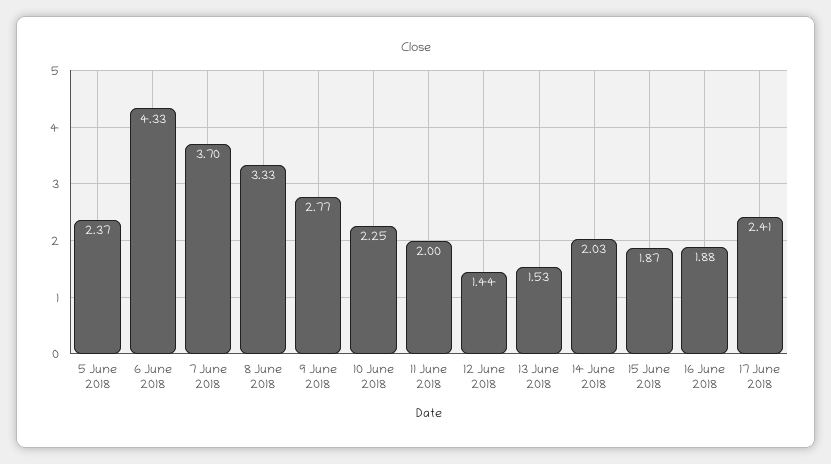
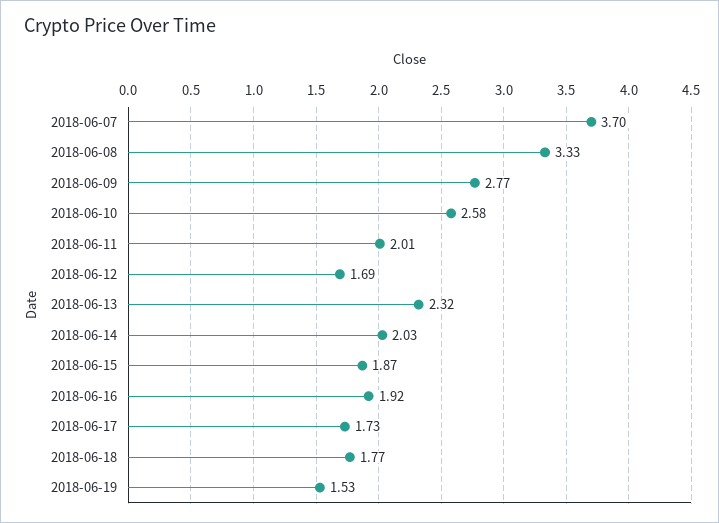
5 June 2018: 2.37 -> none
6 June 2018: 4.33 -> none
10 June 2018: 2.25 -> 2.58
11 June 2018: 2 -> 2.01
12 June 2018: 1.44 -> 1.69
13 June 2018: 1.53 -> 2.32
16 June 2018: 1.88 -> 1.92
17 June 2018: 2.41 -> 1.73
2018-06-18: none -> 1.77
2018-06-19: none -> 1.53

